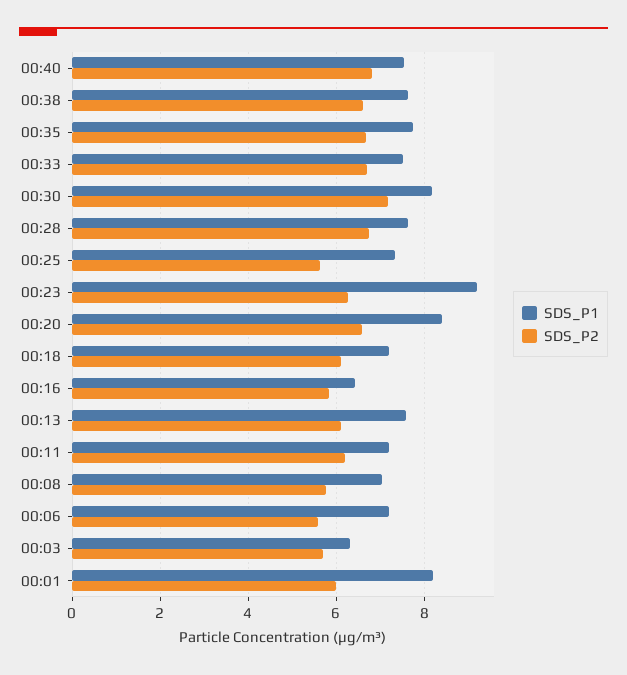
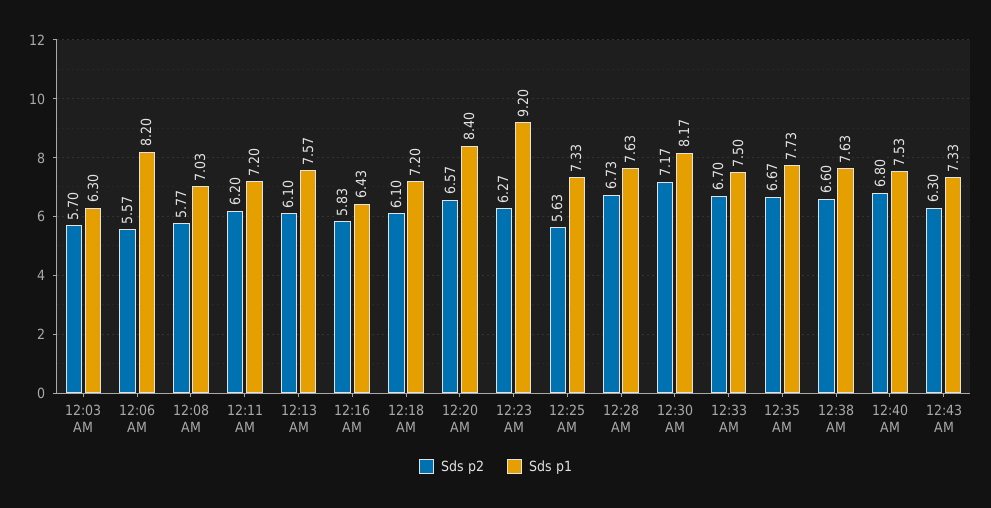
SDS_P1, 00:06: 7.2 -> 8.2
SDS_P1, 00:01: 8.2 -> none
SDS_P2, 00:01: 6 -> none
SDS_P2, 12:43 AM: none -> 6.3
SDS_P1, 12:43 AM: none -> 7.33

